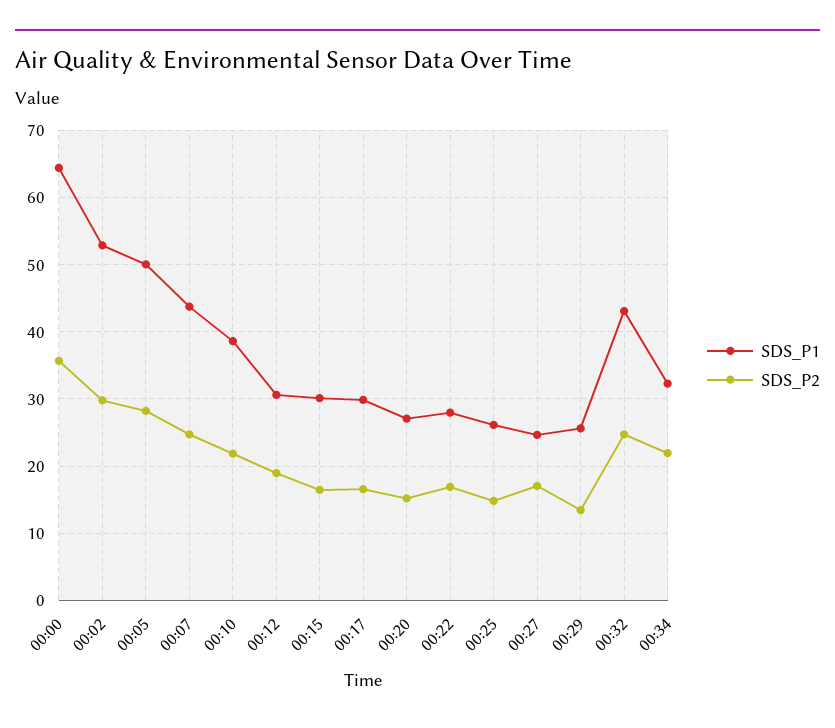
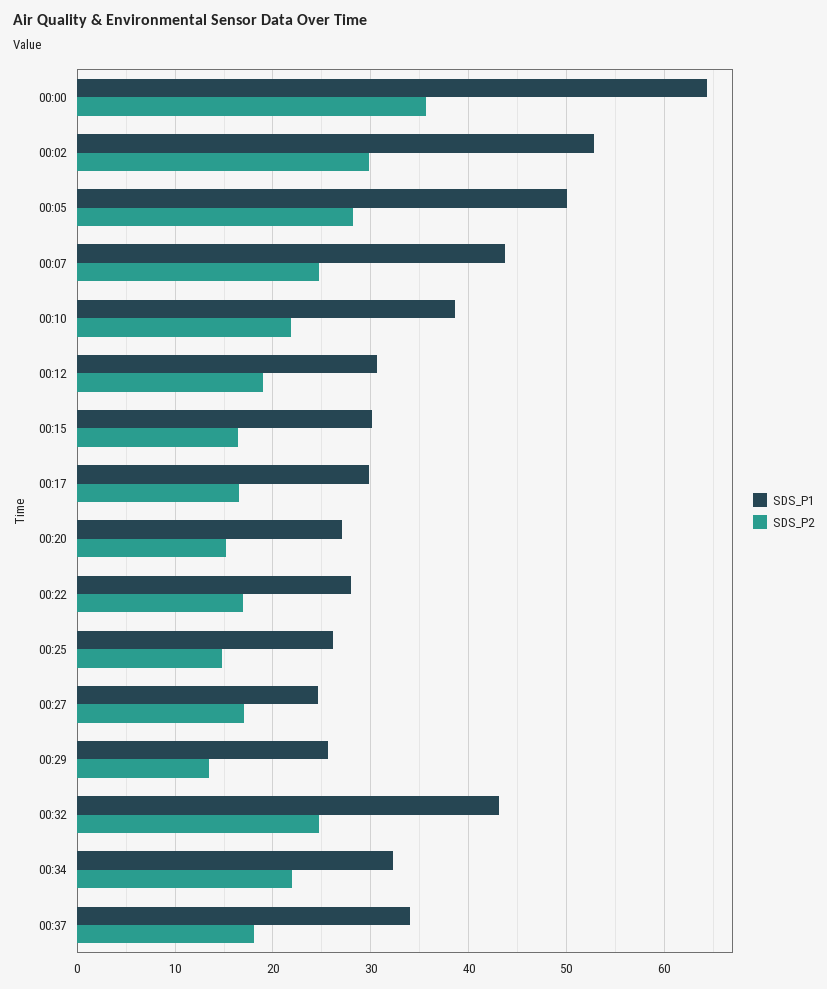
SDS_P1, 00:37: none -> 34
SDS_P2, 00:37: none -> 18

